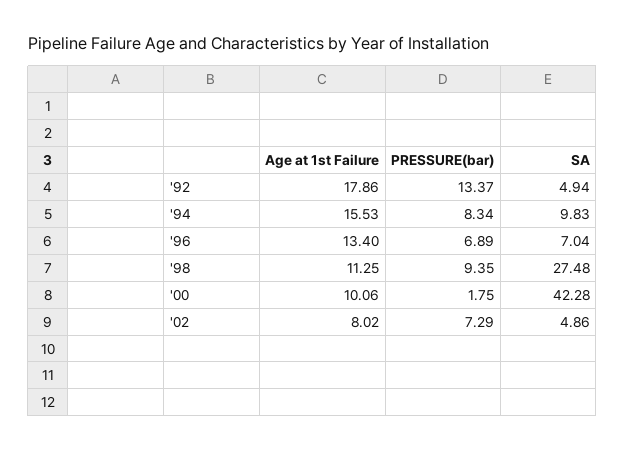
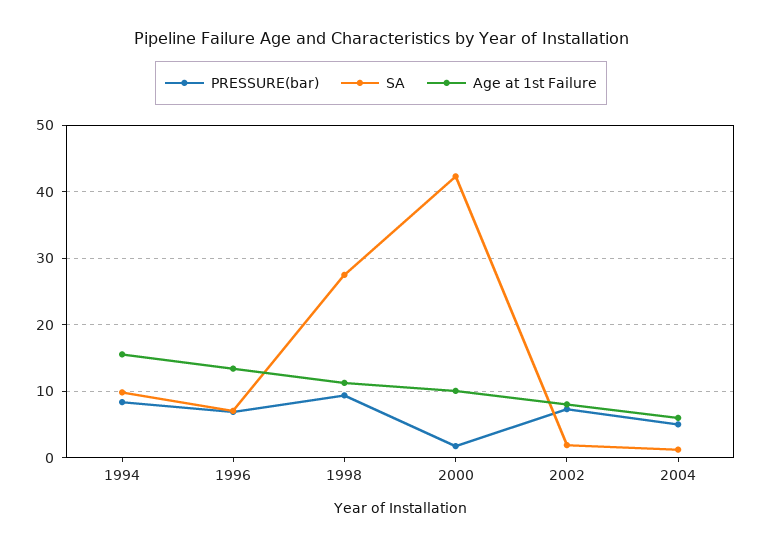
Age at 1st Failure, '92: 17.86 -> none
PRESSURE(bar), '92: 13.37 -> none
SA, '92: 4.94 -> none
SA, '02: 4.86 -> 2
PRESSURE(bar), 2004: none -> 5
SA, 2004: none -> 1
Age at 1st Failure, 2004: none -> 6

